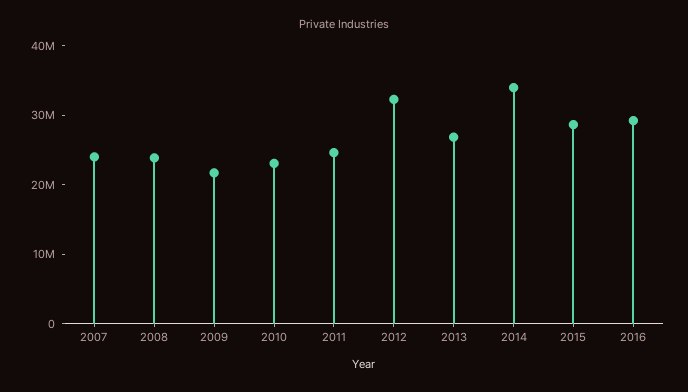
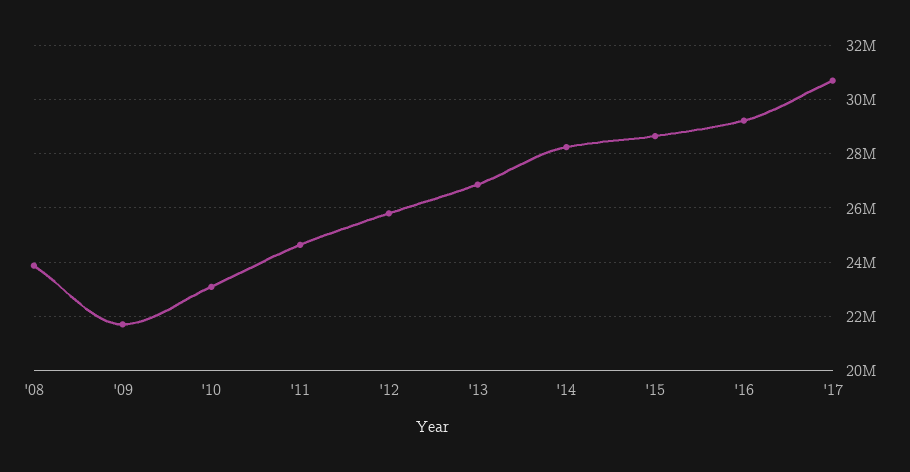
2007: 24000000 -> none
2012: 32000000 -> 25750000
2014: 34000000 -> 28250000
'17: none -> 30750000

